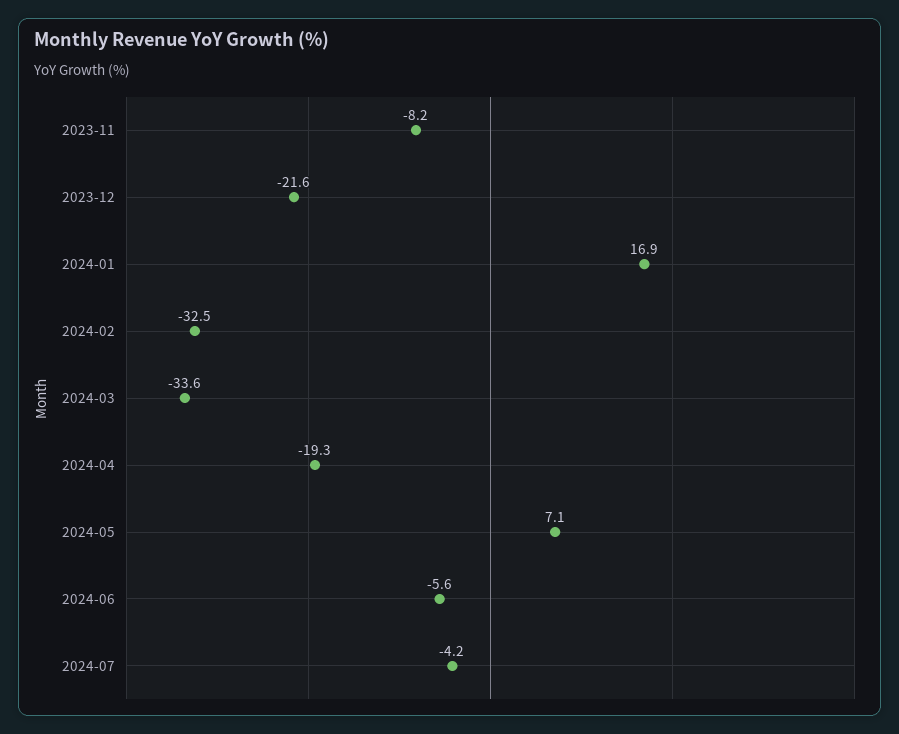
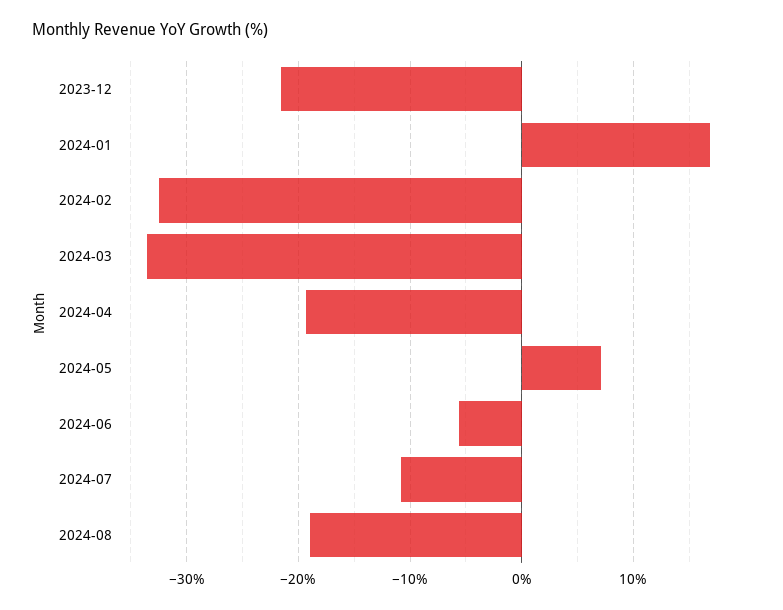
2023-11: -8.2 -> none
2024-07: -4.2 -> -11
2024-08: none -> -19

